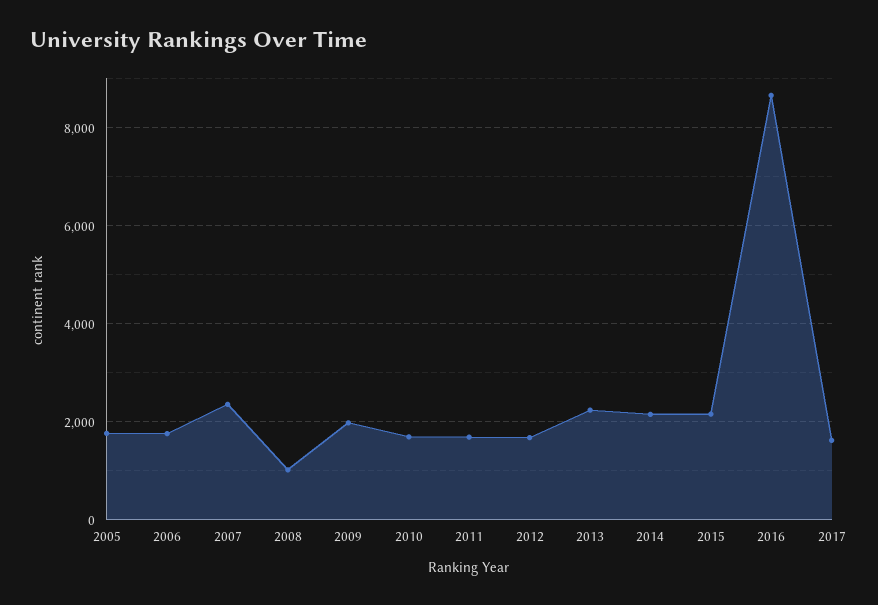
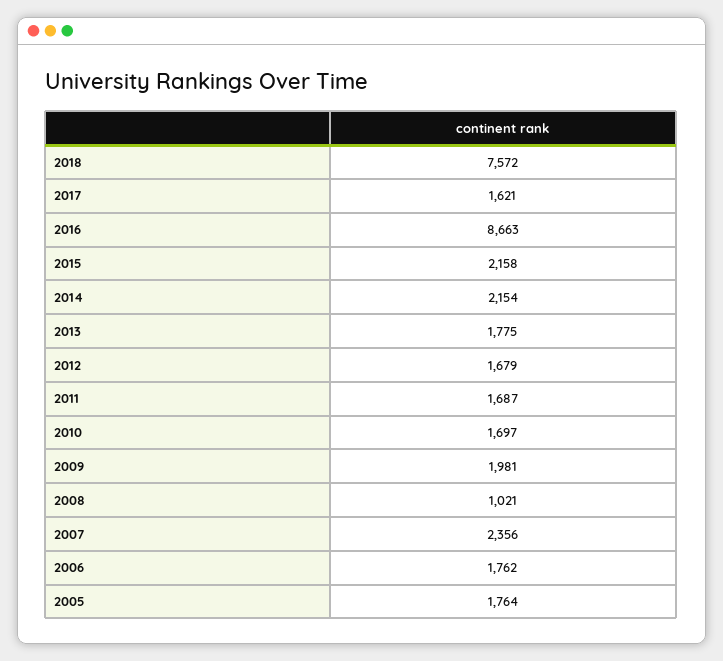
2013: 2200 -> 1775
2018: none -> 7572

